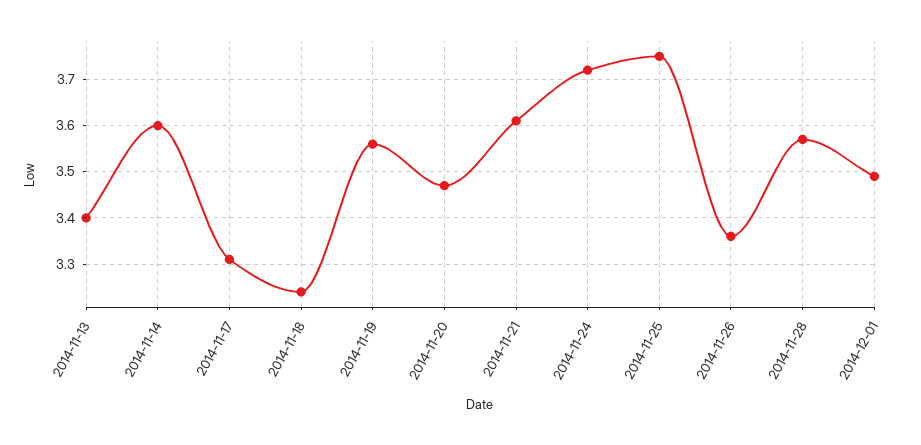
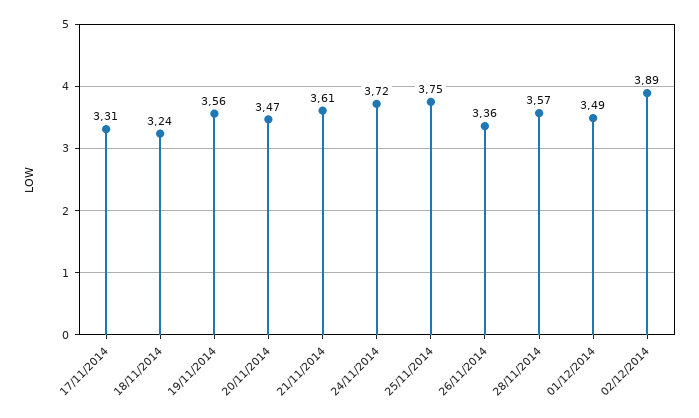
2014-11-13: 3.4 -> none
2014-11-14: 3.6 -> none
02/12/2014: none -> 3.89

